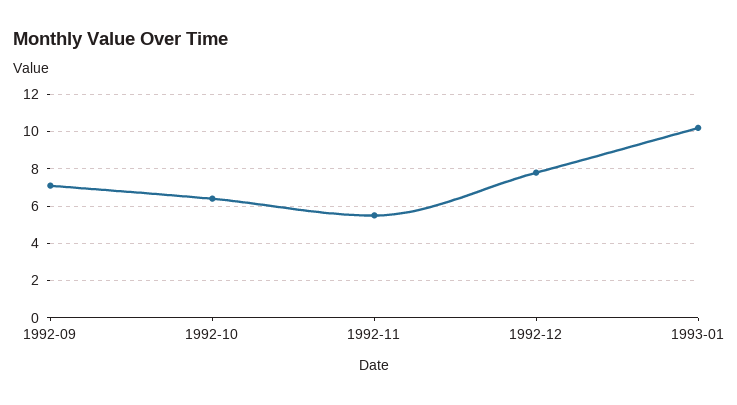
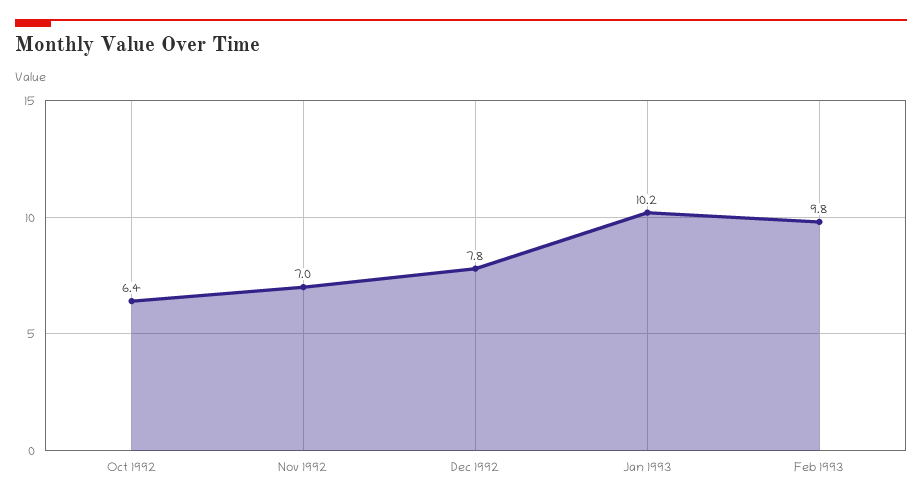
1992-09: 7 -> none
1992-11: 5.5 -> 7
Feb 1993: none -> 9.8

